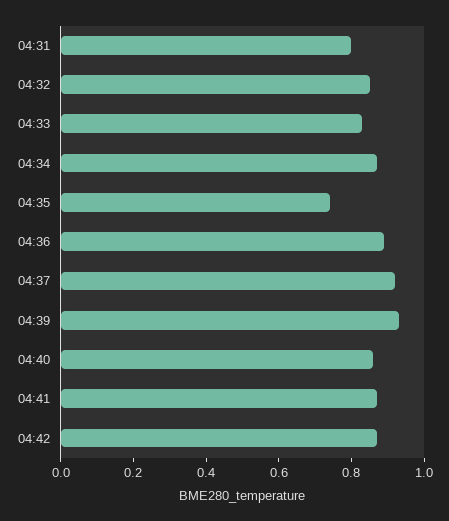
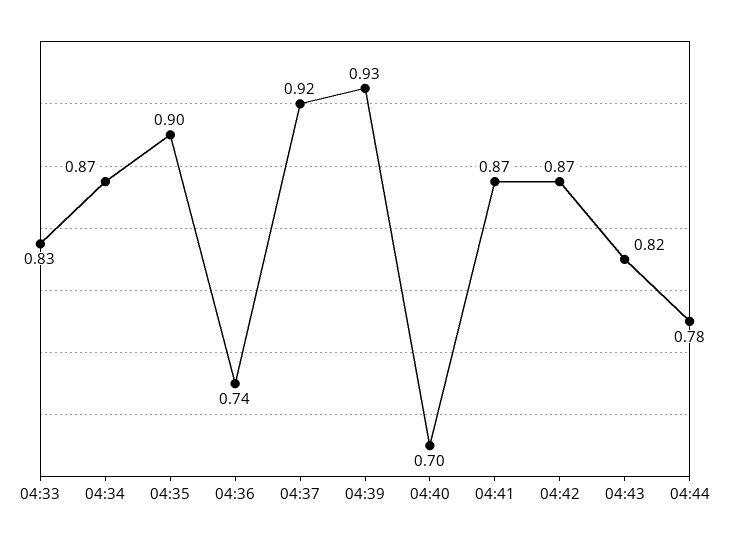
04:31: 0.8 -> none
04:32: 0.85 -> none
04:35: 0.75 -> 0.9
04:36: 0.9 -> 0.74
04:40: 0.85 -> 0.7
04:43: none -> 0.82
04:44: none -> 0.78

